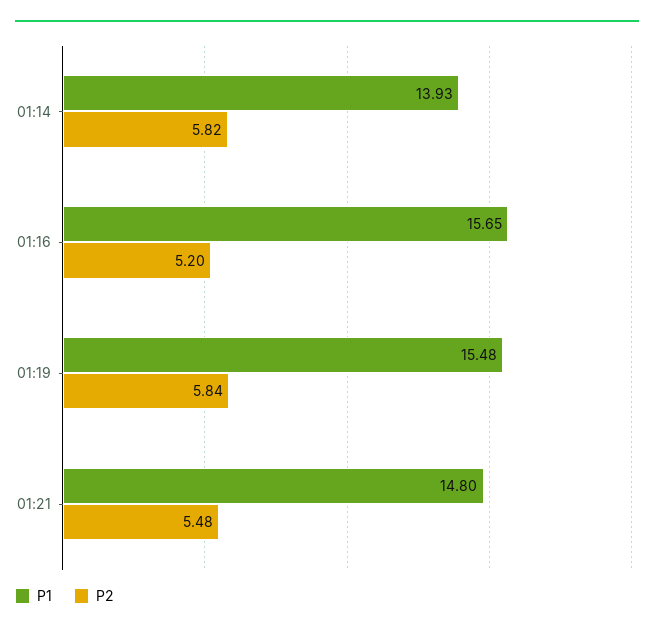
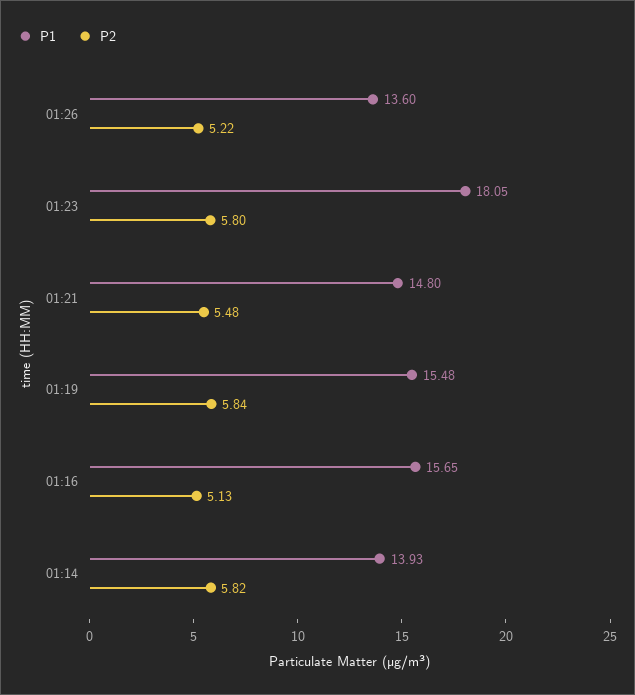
P2, 01:16: 5.2 -> 5.13
P1, 01:26: none -> 13.6
P2, 01:26: none -> 5.22
P1, 01:23: none -> 18.05
P2, 01:23: none -> 5.8

